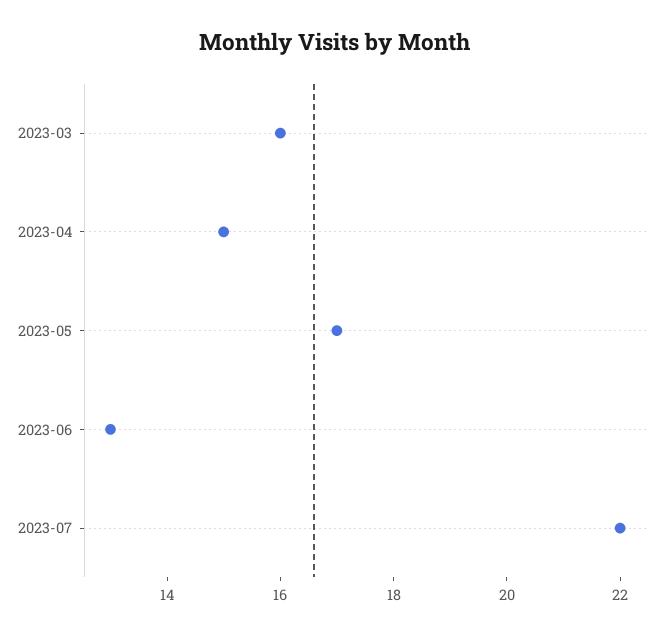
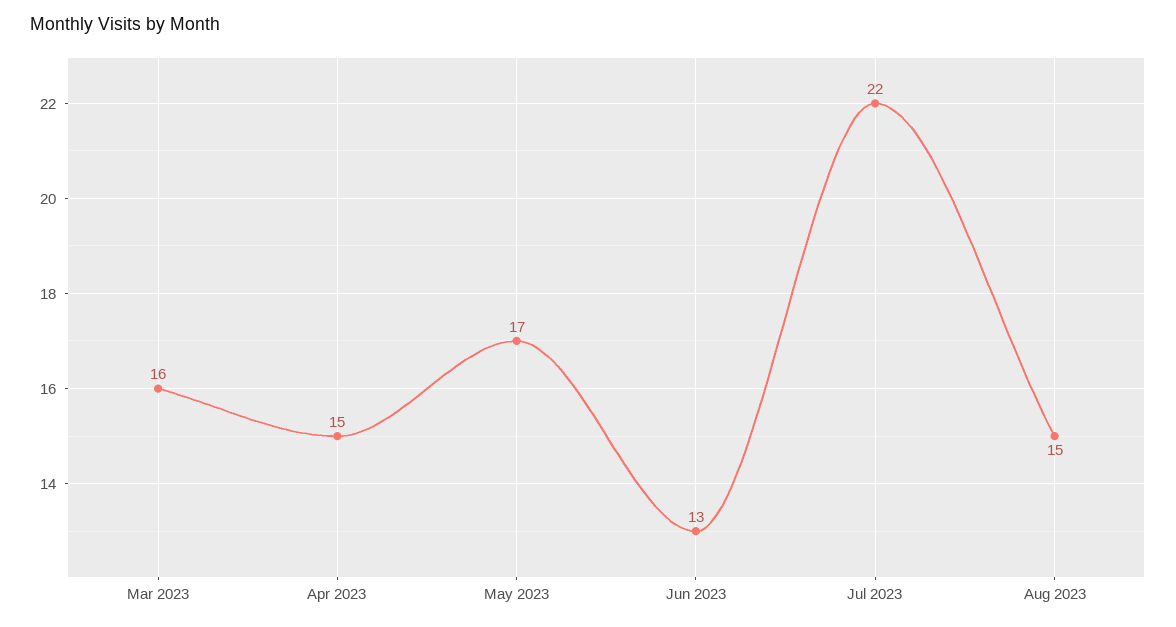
Aug 2023: none -> 15

